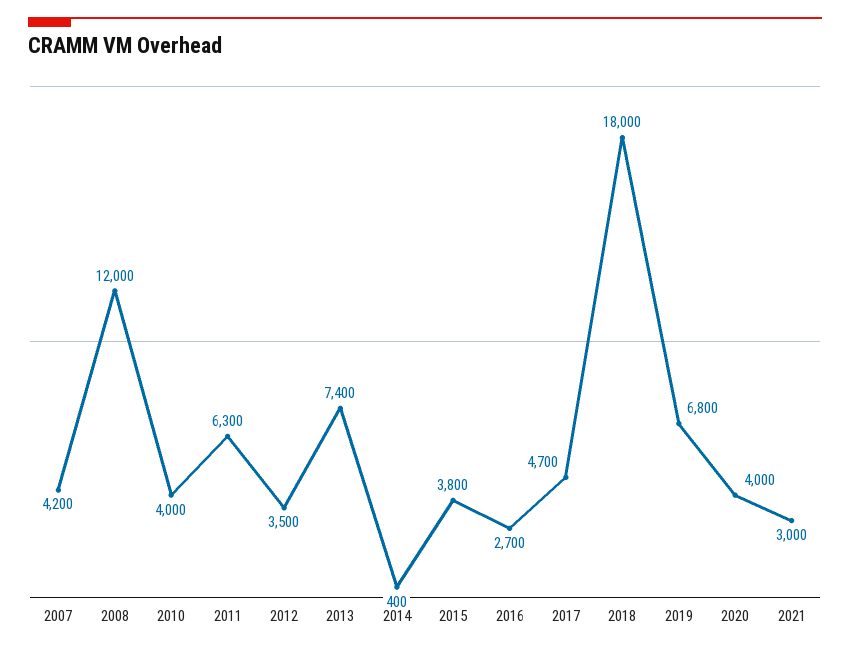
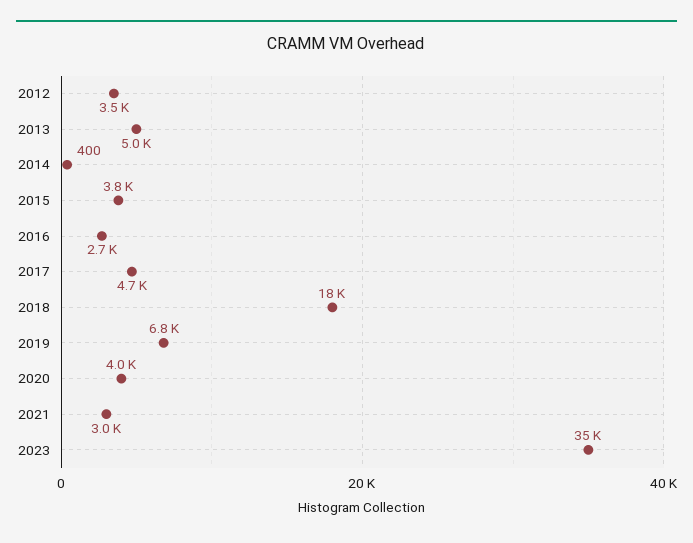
2007: 4200 -> none
2008: 12000 -> none
2010: 4000 -> none
2011: 6300 -> none
2013: 7400 -> 5000
2023: none -> 35000

